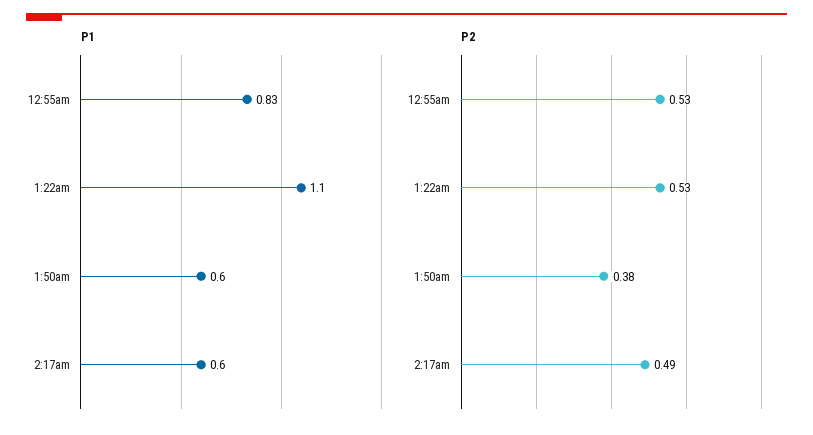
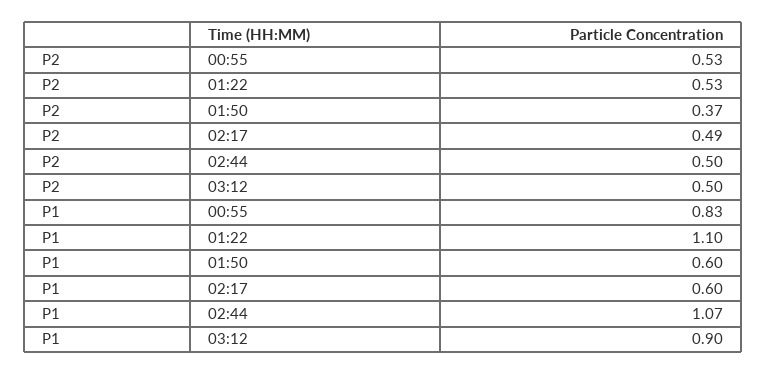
P2, 1:50am: 0.38 -> 0.37
P2, 02:44: none -> 0.5
P2, 03:12: none -> 0.5
P1, 02:44: none -> 1.07
P1, 03:12: none -> 0.9

